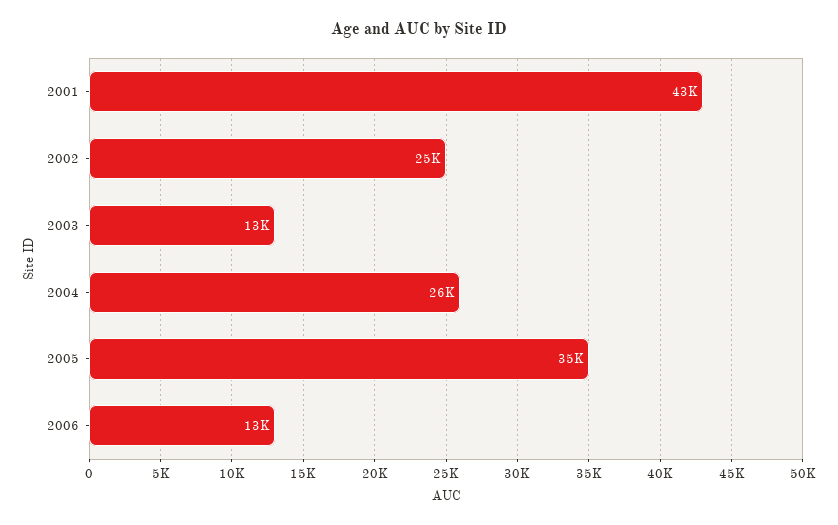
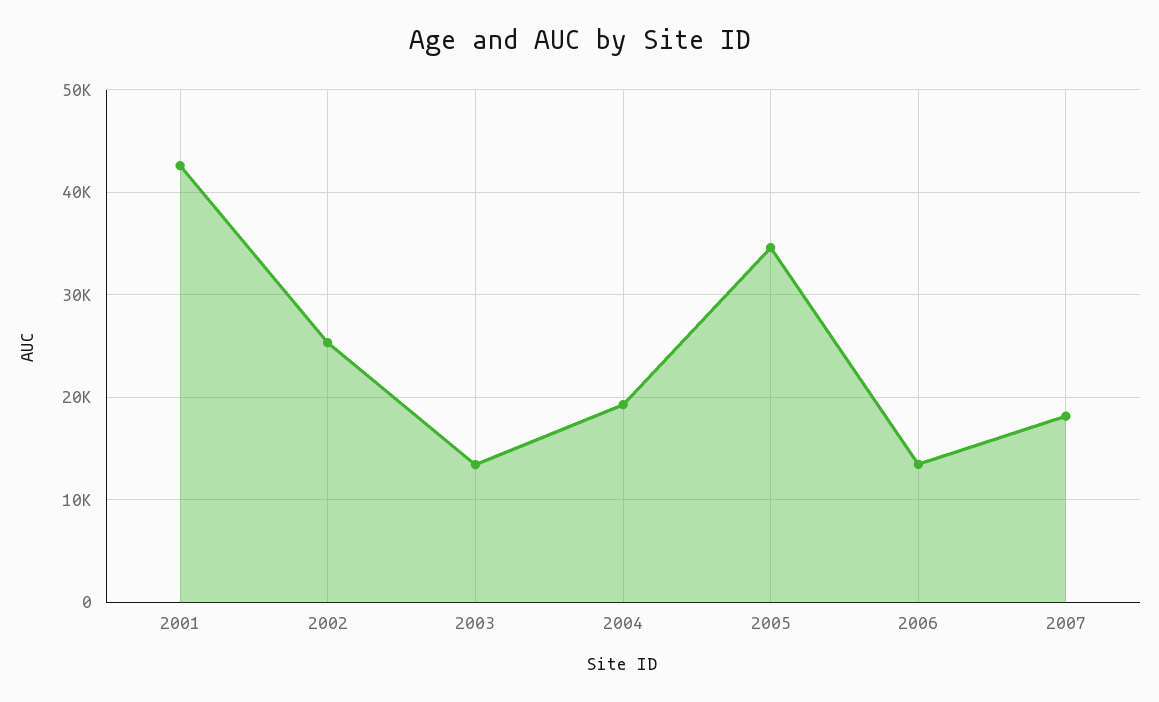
2004: 26000 -> 19000
2007: none -> 18000

